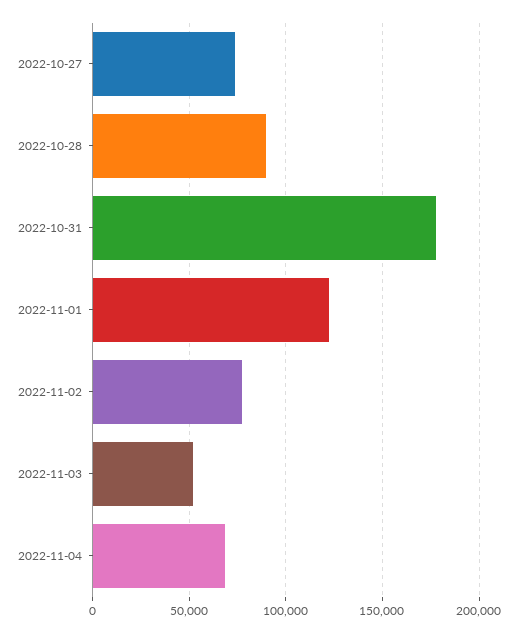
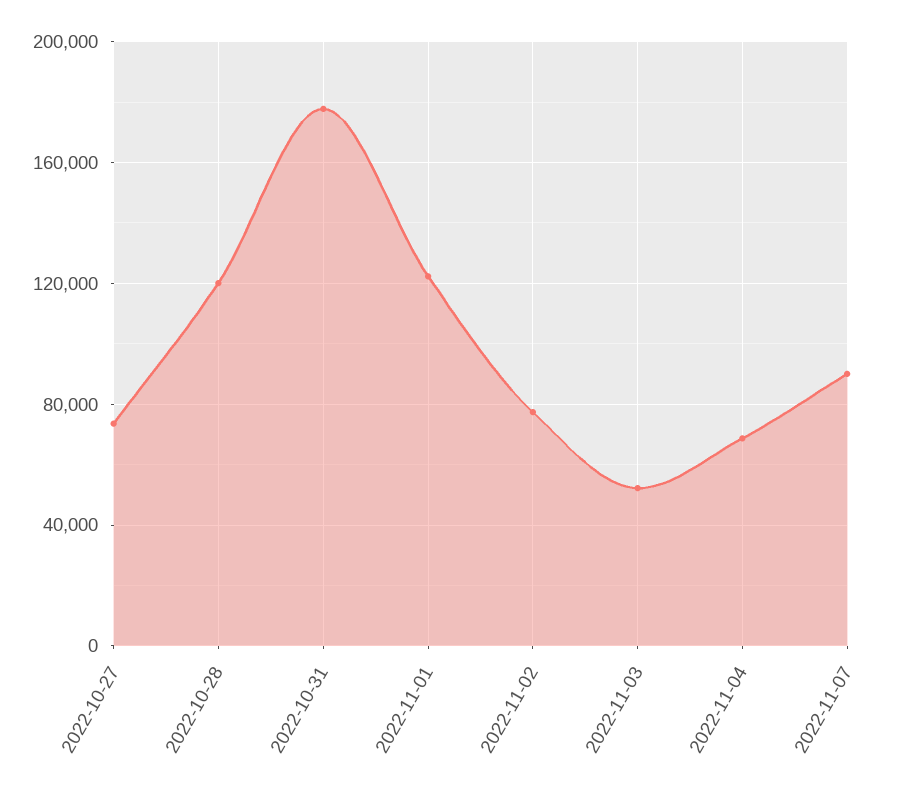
2022-10-28: 90000 -> 120000
2022-11-07: none -> 90000

